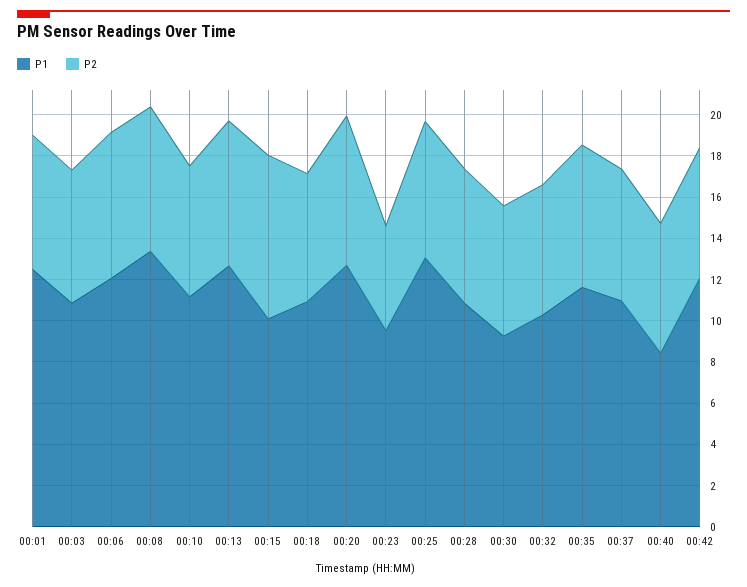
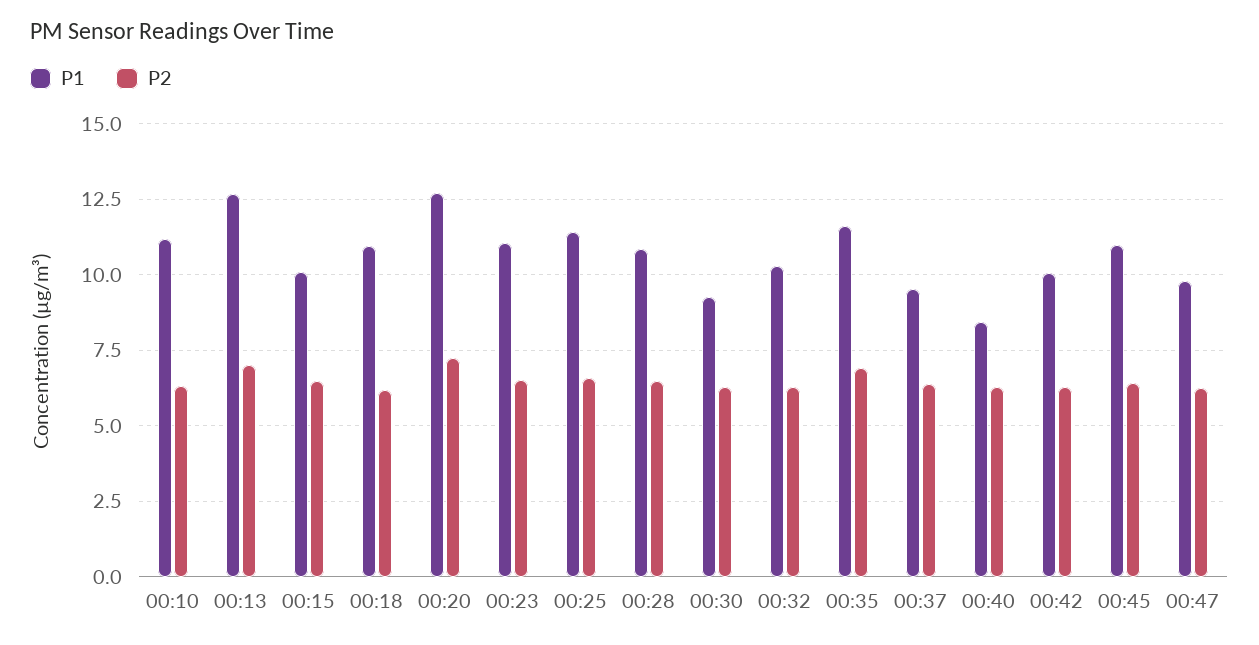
P1, 00:01: 12.5 -> none
P2, 00:01: 6.5 -> none
P1, 00:03: 11 -> none
P2, 00:03: 6.5 -> none
P1, 00:06: 12 -> none
P2, 00:06: 7 -> none
P1, 00:08: 13.5 -> none
P2, 00:08: 7 -> none
P2, 00:15: 8 -> 6.5
P1, 00:23: 9.5 -> 11
P2, 00:23: 5 -> 6.5
P1, 00:25: 13 -> 11.5
P1, 00:37: 11 -> 9.5
P1, 00:42: 12 -> 10
P1, 00:45: none -> 11
P2, 00:45: none -> 6.5
P1, 00:47: none -> 9.75
P2, 00:47: none -> 6.25

